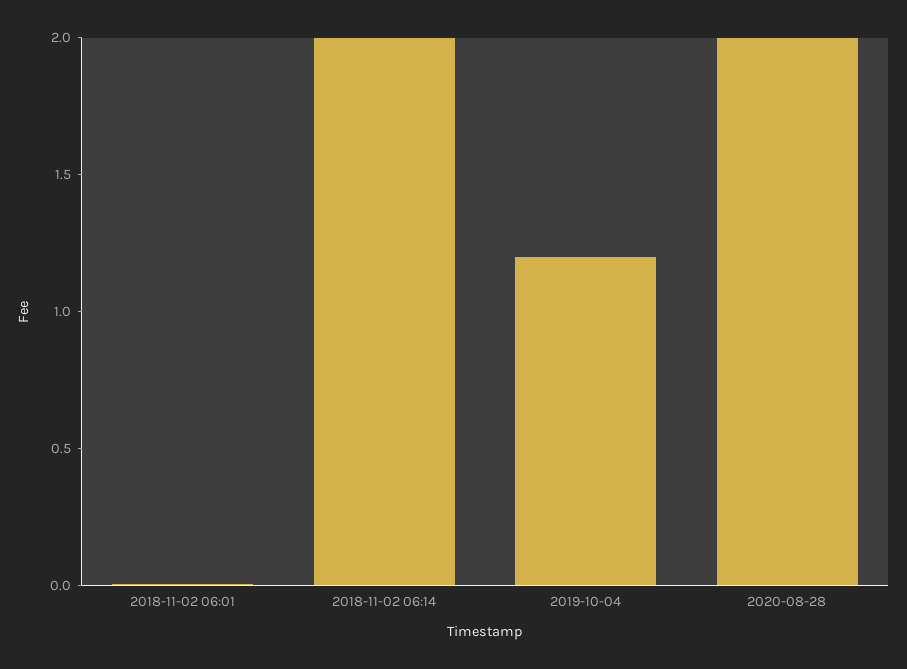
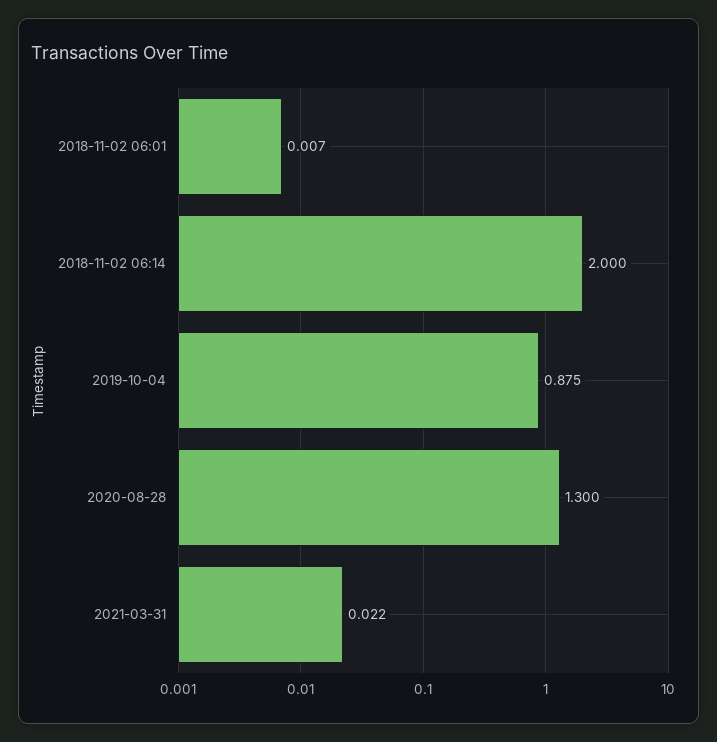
2019-10-04: 1.2 -> 0.875
2020-08-28: 2 -> 1.3
2021-03-31: none -> 0.022

